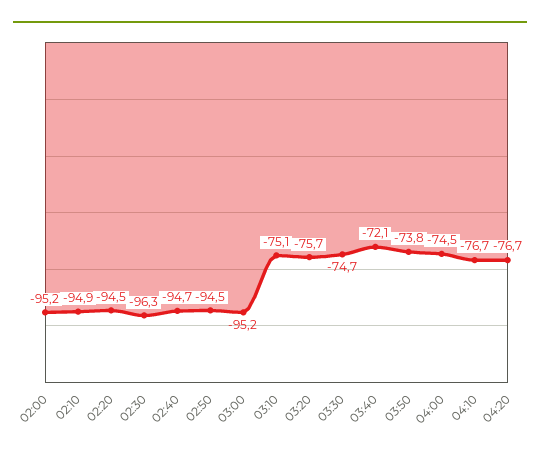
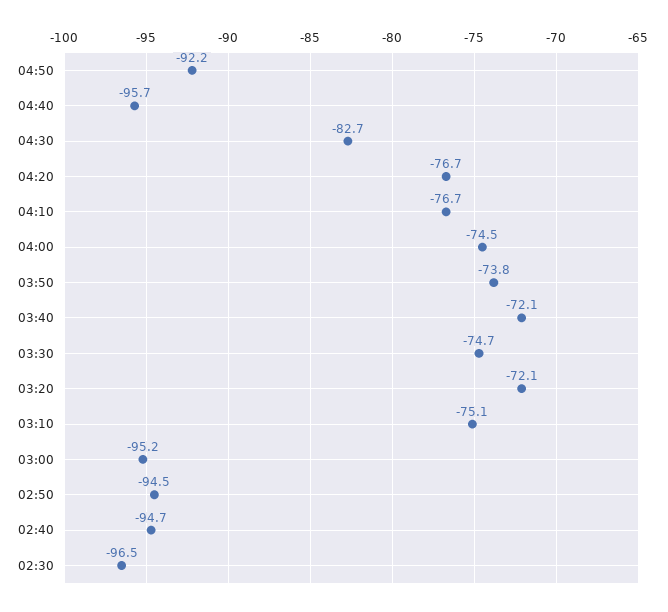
02:00: -95.2 -> none
02:10: -94.9 -> none
02:20: -94.5 -> none
02:30: -96.3 -> -96.5
03:20: -75.7 -> -72.1
04:50: none -> -92.2
04:40: none -> -95.7
04:30: none -> -82.7

